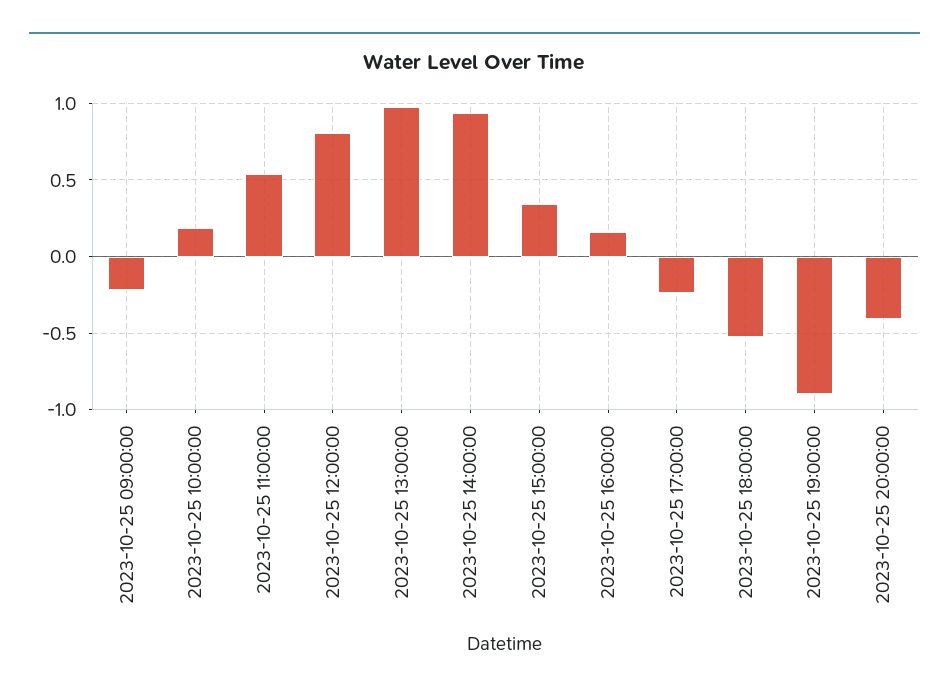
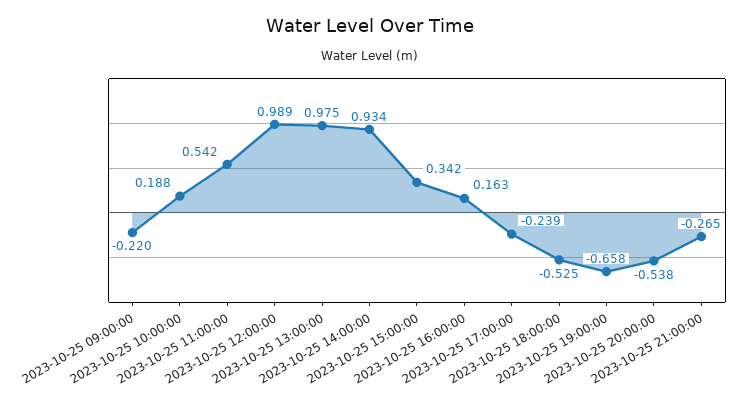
2023-10-25 12:00:00: 0.8 -> 0.989
2023-10-25 19:00:00: -0.9 -> -0.658
2023-10-25 20:00:00: -0.4 -> -0.538
2023-10-25 21:00:00: none -> -0.265

